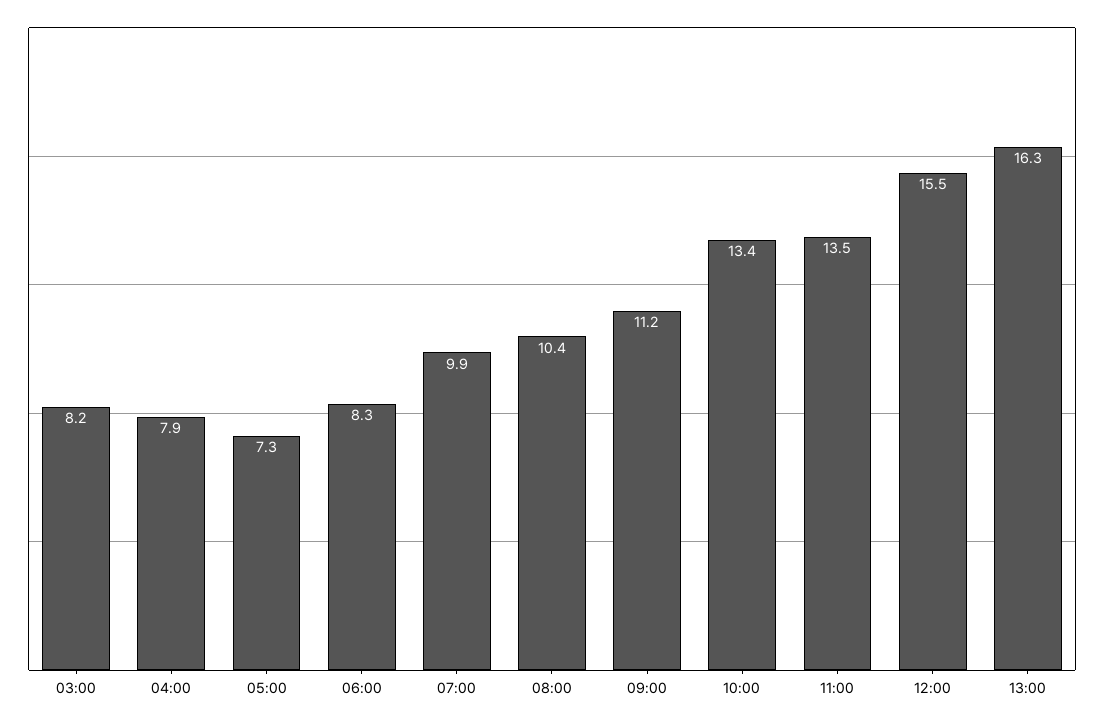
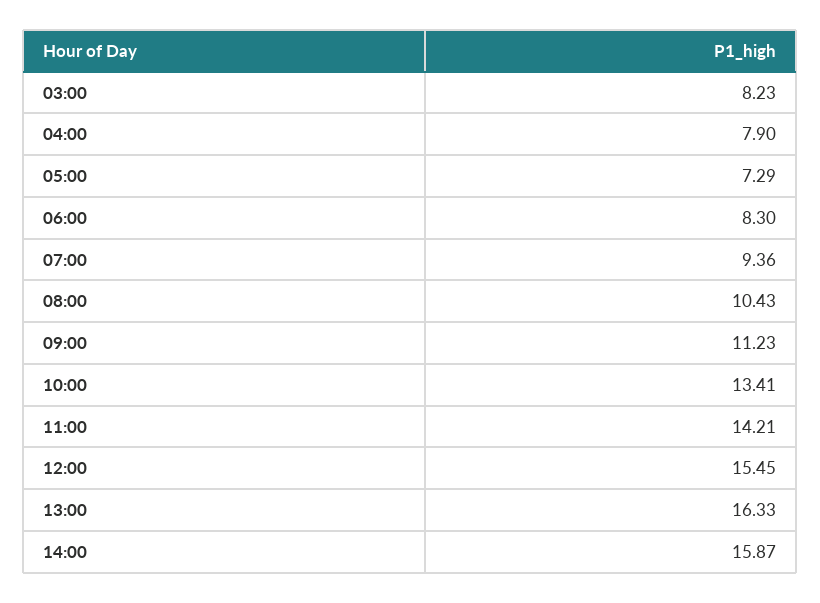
07:00: 9.9 -> 9.36
11:00: 13.5 -> 14.21
14:00: none -> 15.87

